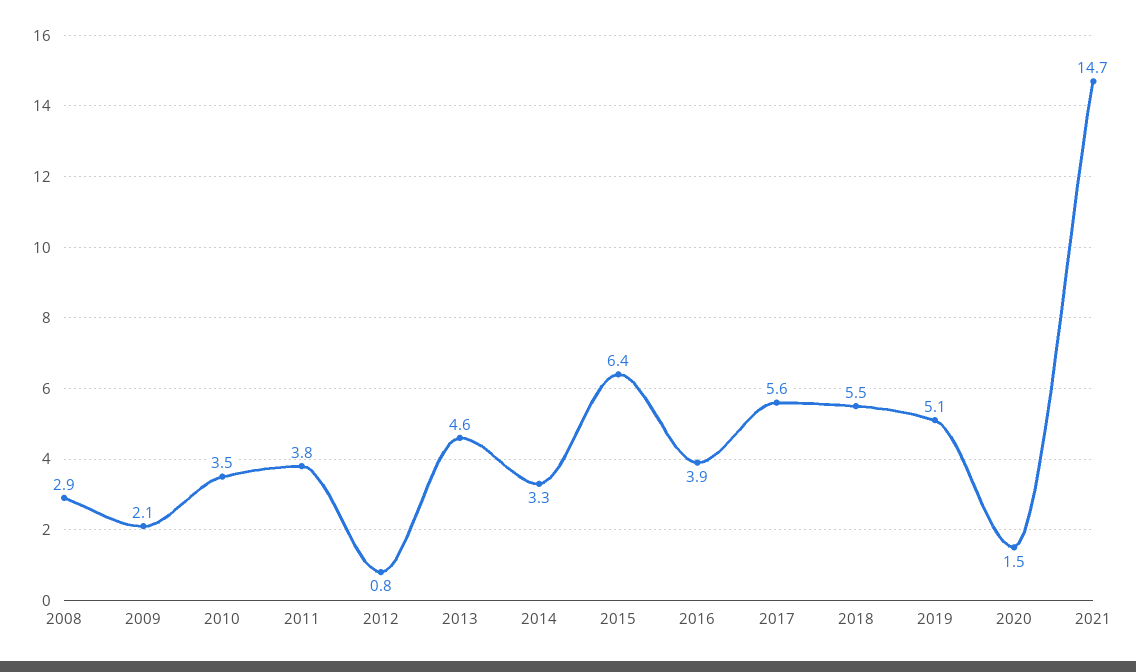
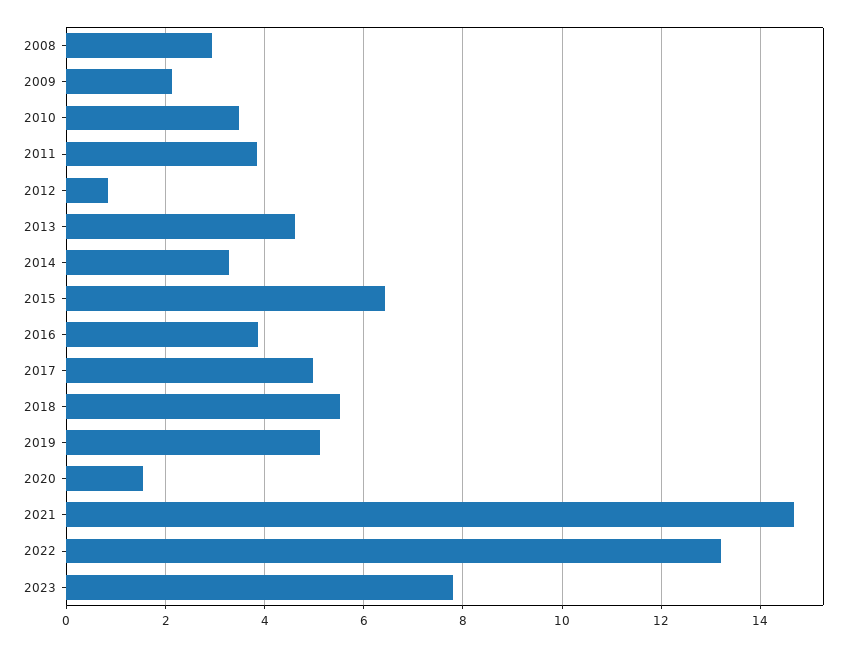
2017: 5.6 -> 5
2022: none -> 13.2
2023: none -> 7.8

